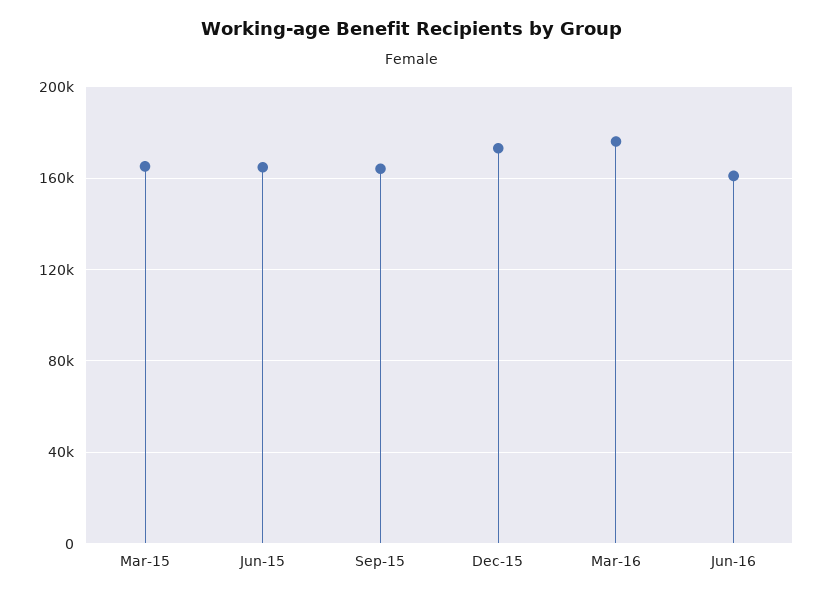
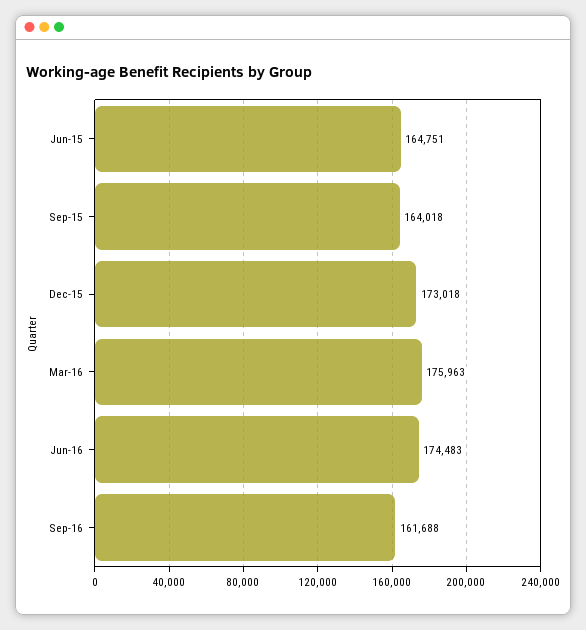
Mar-15: 165000 -> none
Jun-16: 160000 -> 174483
Sep-16: none -> 161688

